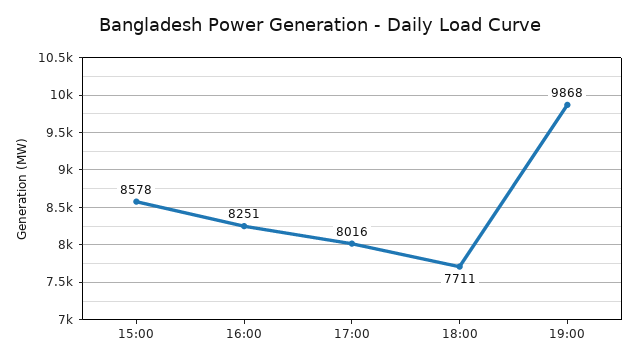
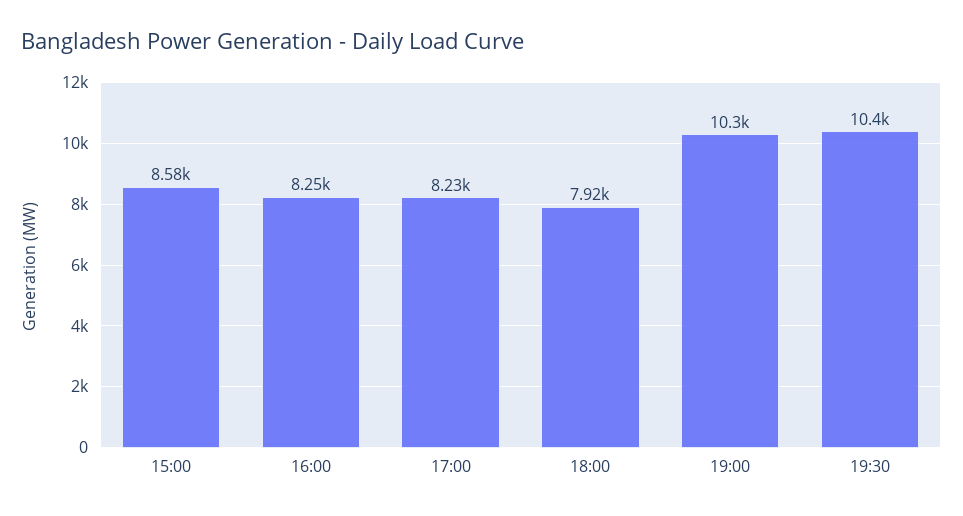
17:00: 8016 -> 8230
18:00: 7711 -> 7920
19:00: 9868 -> 10300
19:30: none -> 10400

